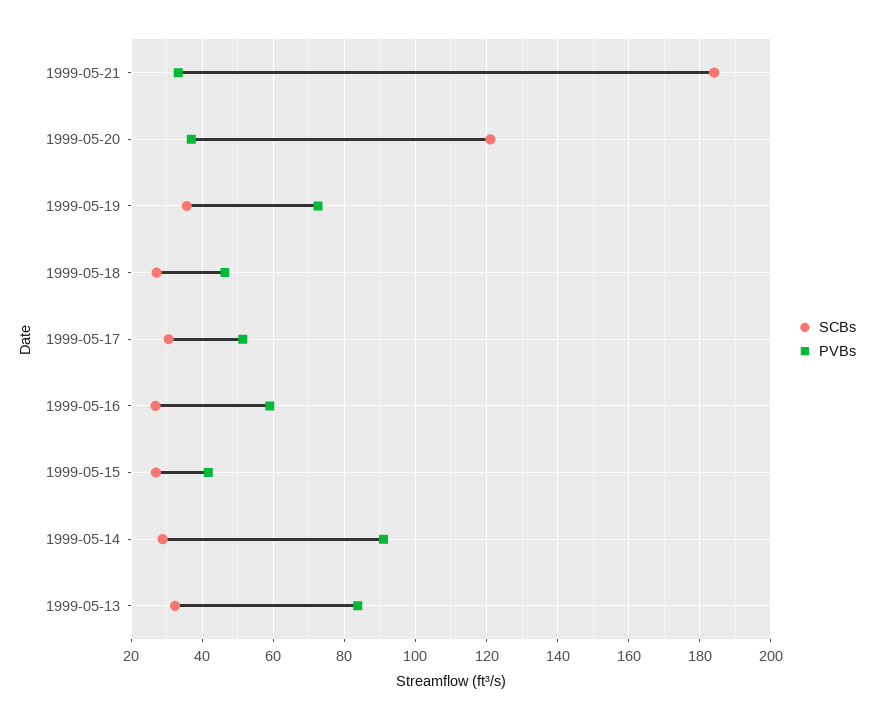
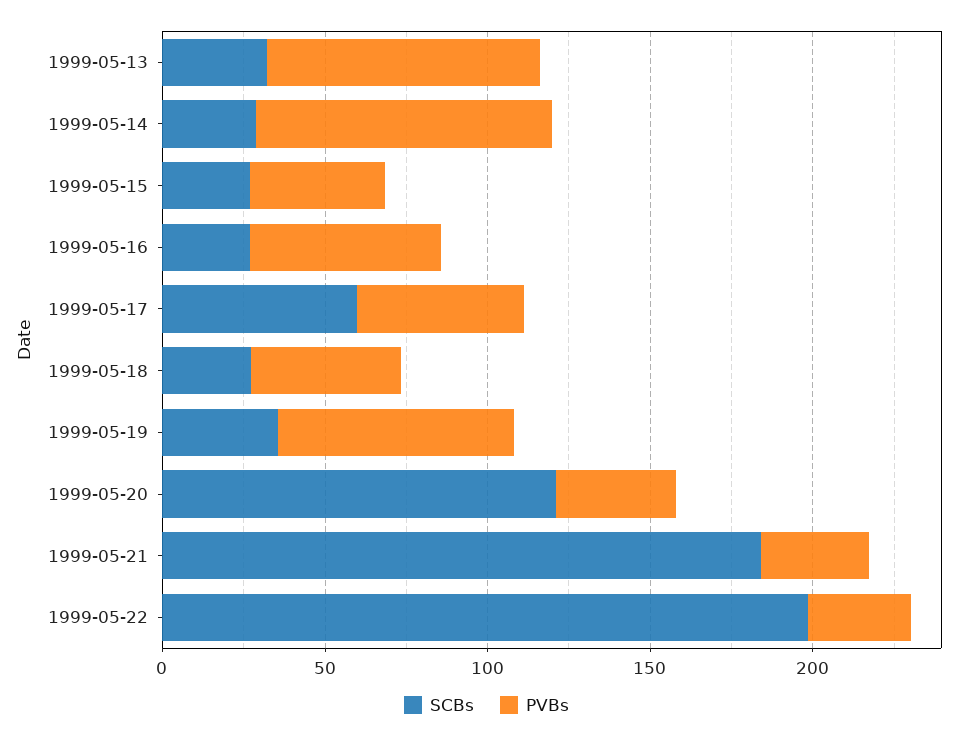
SCBs, 1999-05-17: 30 -> 60
SCBs, 1999-05-22: none -> 200
PVBs, 1999-05-22: none -> 30

